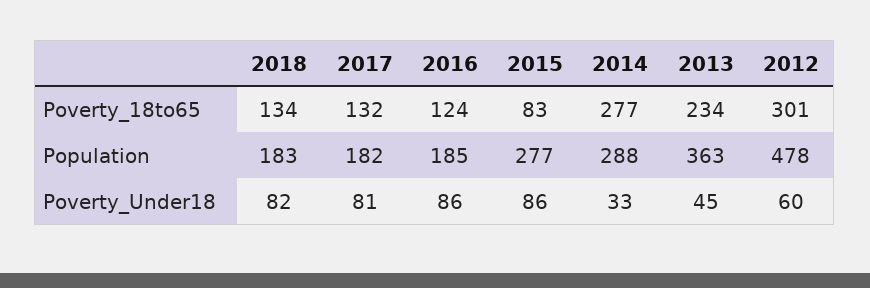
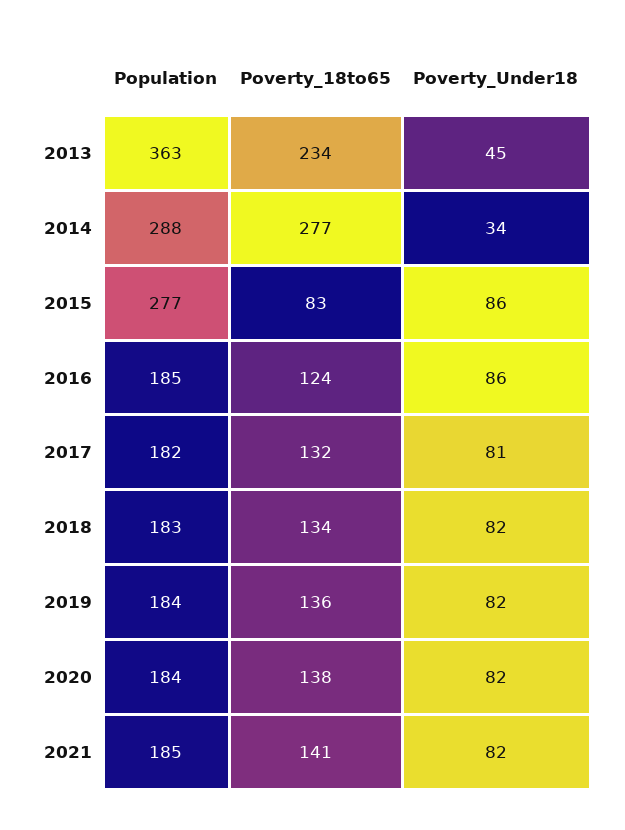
2012, Poverty_18to65: 301 -> none
2012, Population: 478 -> none
2014, Poverty_Under18: 33 -> 34
2012, Poverty_Under18: 60 -> none
2019, Population: none -> 184
2019, Poverty_18to65: none -> 136
2019, Poverty_Under18: none -> 82
2020, Population: none -> 184
2020, Poverty_18to65: none -> 138
2020, Poverty_Under18: none -> 82
2021, Population: none -> 185
2021, Poverty_18to65: none -> 141
2021, Poverty_Under18: none -> 82

